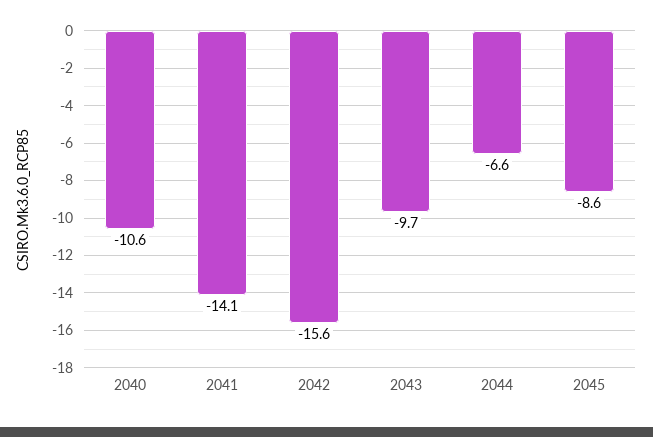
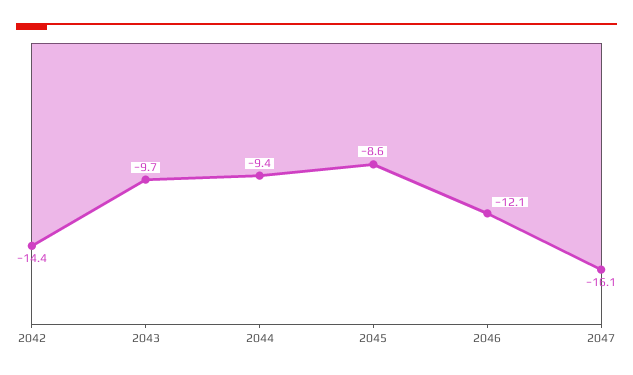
2040: -10.6 -> none
2041: -14.1 -> none
2042: -15.6 -> -14.4
2044: -6.6 -> -9.4
2046: none -> -12.1
2047: none -> -16.1

